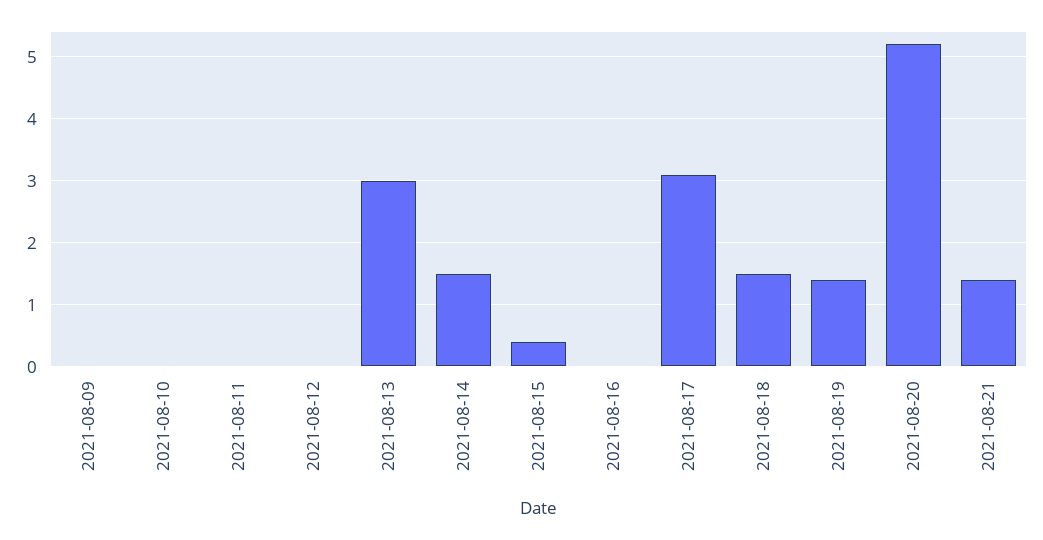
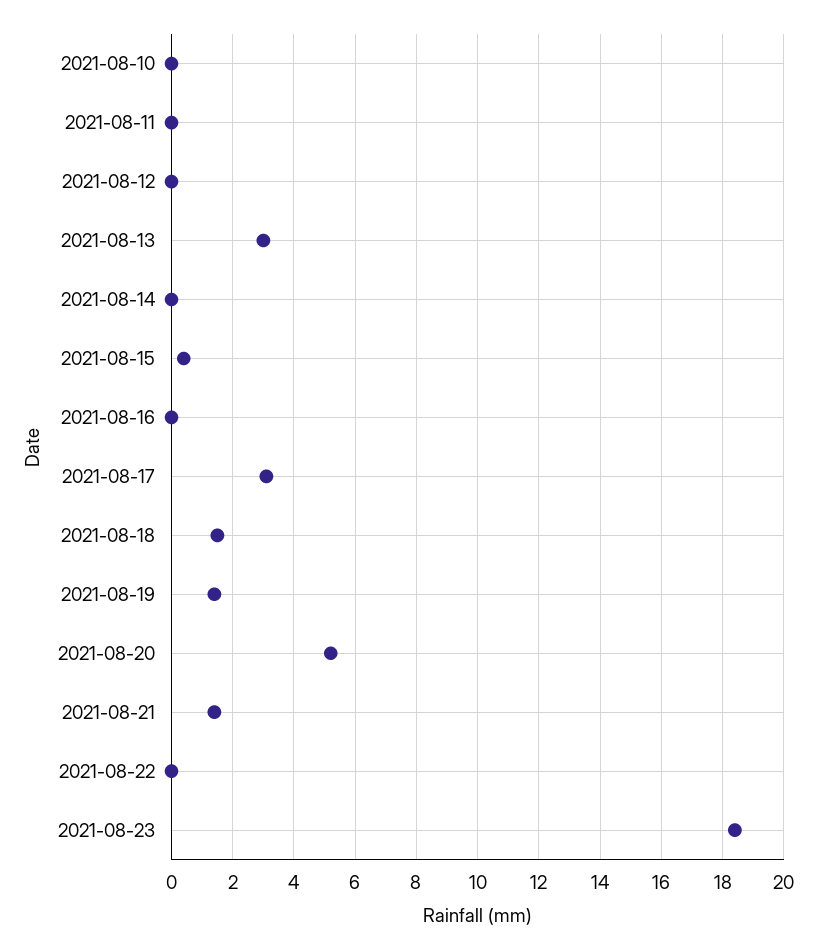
2021-08-09: 0 -> none
2021-08-14: 1.5 -> 0
2021-08-22: none -> 0
2021-08-23: none -> 18.5

